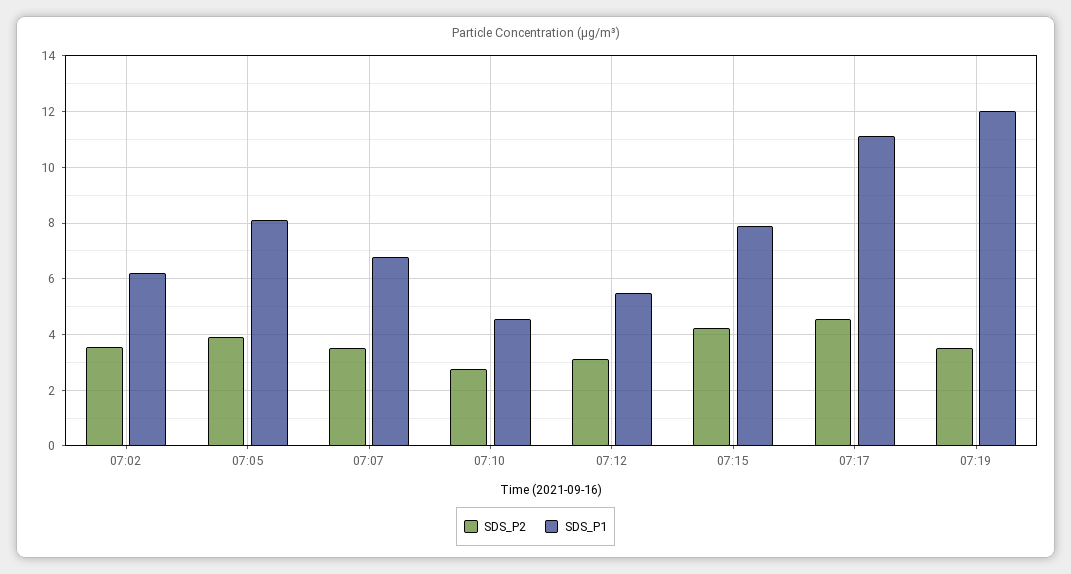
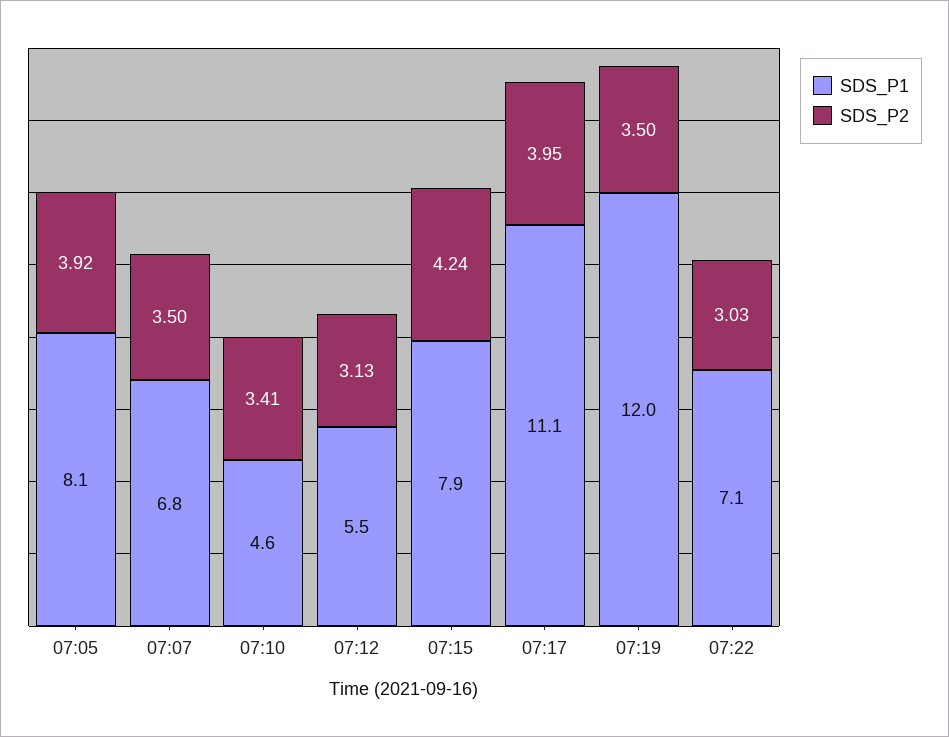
SDS_P2, 07:02: 3.5 -> none
SDS_P1, 07:02: 6.25 -> none
SDS_P2, 07:10: 2.75 -> 3.41
SDS_P2, 07:17: 4.5 -> 3.95
SDS_P1, 07:22: none -> 7.1
SDS_P2, 07:22: none -> 3.03

